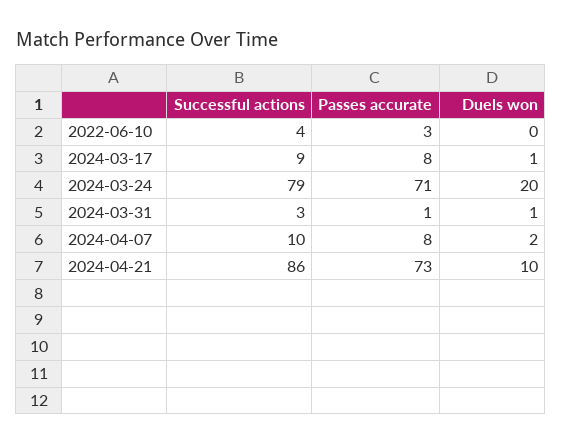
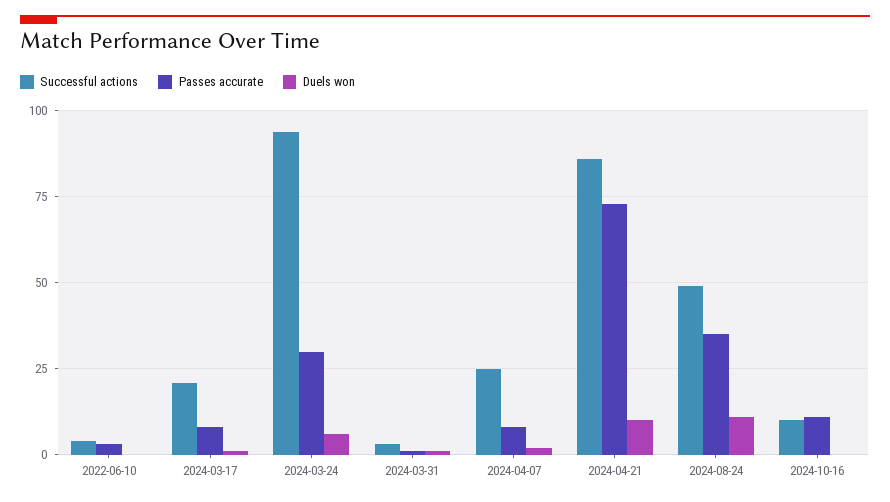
Successful actions, 2024-03-17: 9 -> 20
Successful actions, 2024-03-24: 79 -> 95
Passes accurate, 2024-03-24: 71 -> 30
Duels won, 2024-03-24: 20 -> 5
Successful actions, 2024-04-07: 10 -> 25
Successful actions, 2024-08-24: none -> 50
Passes accurate, 2024-08-24: none -> 35
Duels won, 2024-08-24: none -> 10
Successful actions, 2024-10-16: none -> 10
Passes accurate, 2024-10-16: none -> 10
Duels won, 2024-10-16: none -> 0

